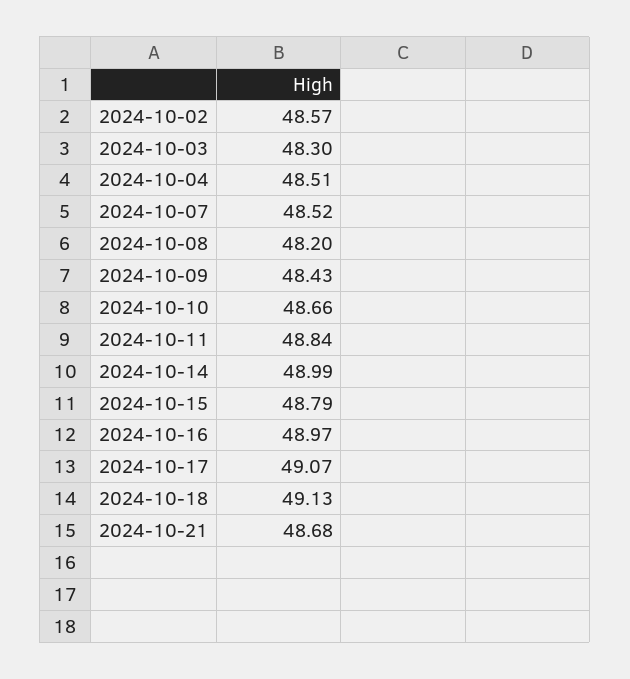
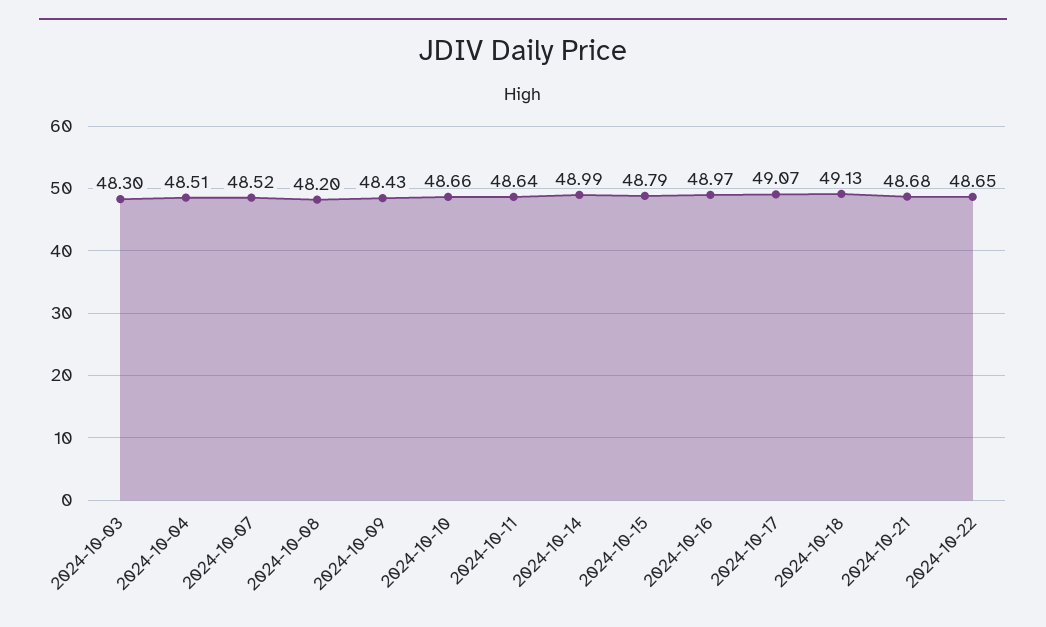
2024-10-02: 48.57 -> none
2024-10-11: 48.84 -> 48.64
2024-10-22: none -> 48.65

